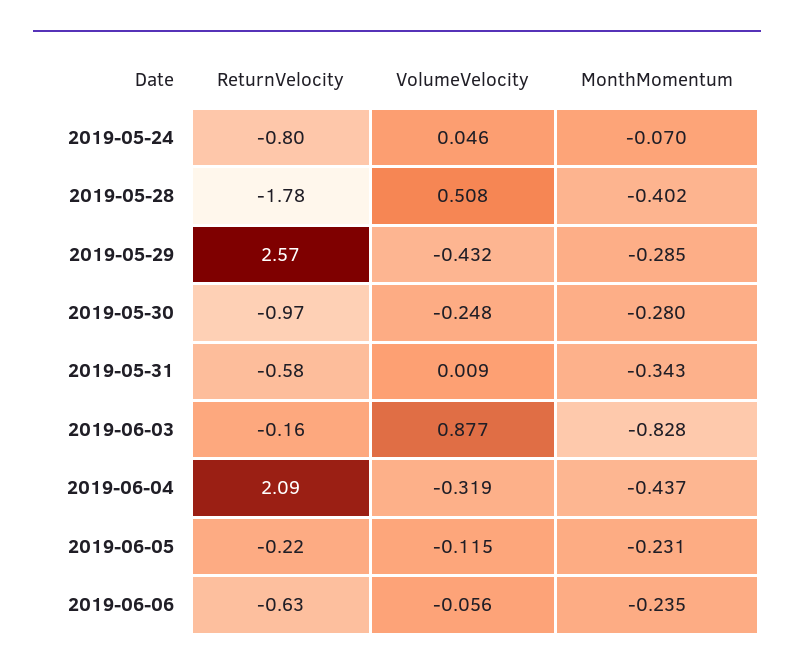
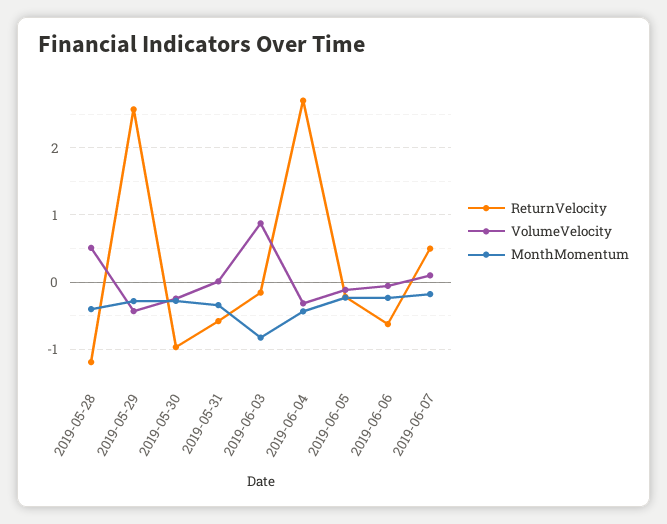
ReturnVelocity, 2019-05-24: -0.8 -> none
VolumeVelocity, 2019-05-24: 0.046 -> none
MonthMomentum, 2019-05-24: -0.07 -> none
ReturnVelocity, 2019-05-28: -1.78 -> -1.2
ReturnVelocity, 2019-06-04: 2.09 -> 2.7
ReturnVelocity, 2019-06-07: none -> 0.5
VolumeVelocity, 2019-06-07: none -> 0.1
MonthMomentum, 2019-06-07: none -> -0.2

